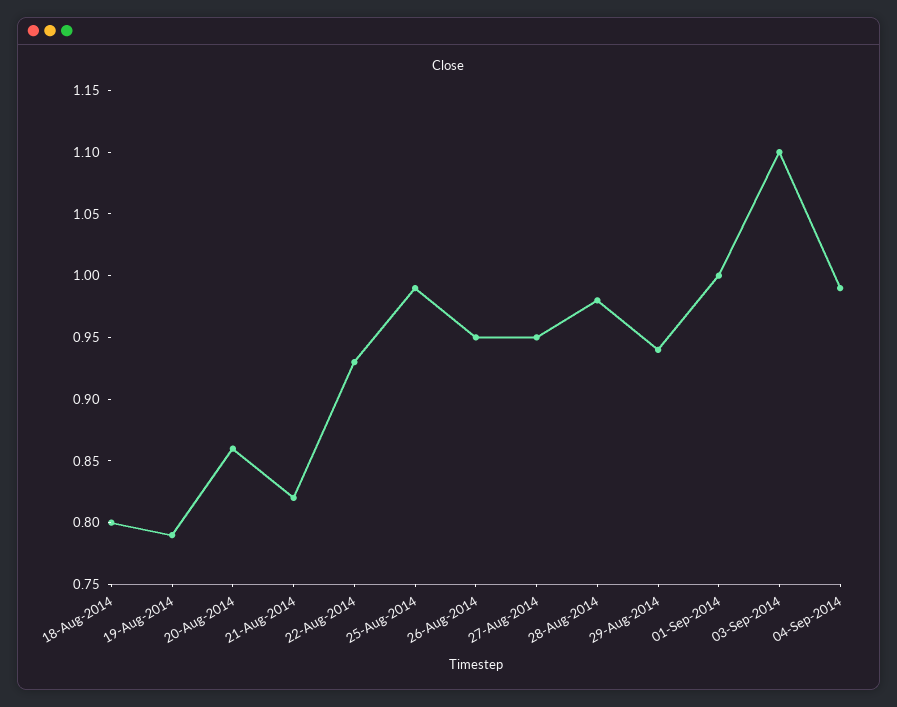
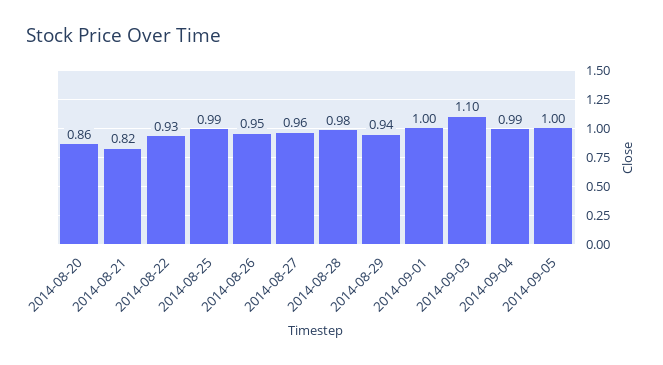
18-Aug-2014: 0.8 -> none
19-Aug-2014: 0.79 -> none
27-Aug-2014: 0.95 -> 0.96
2014-09-05: none -> 1

